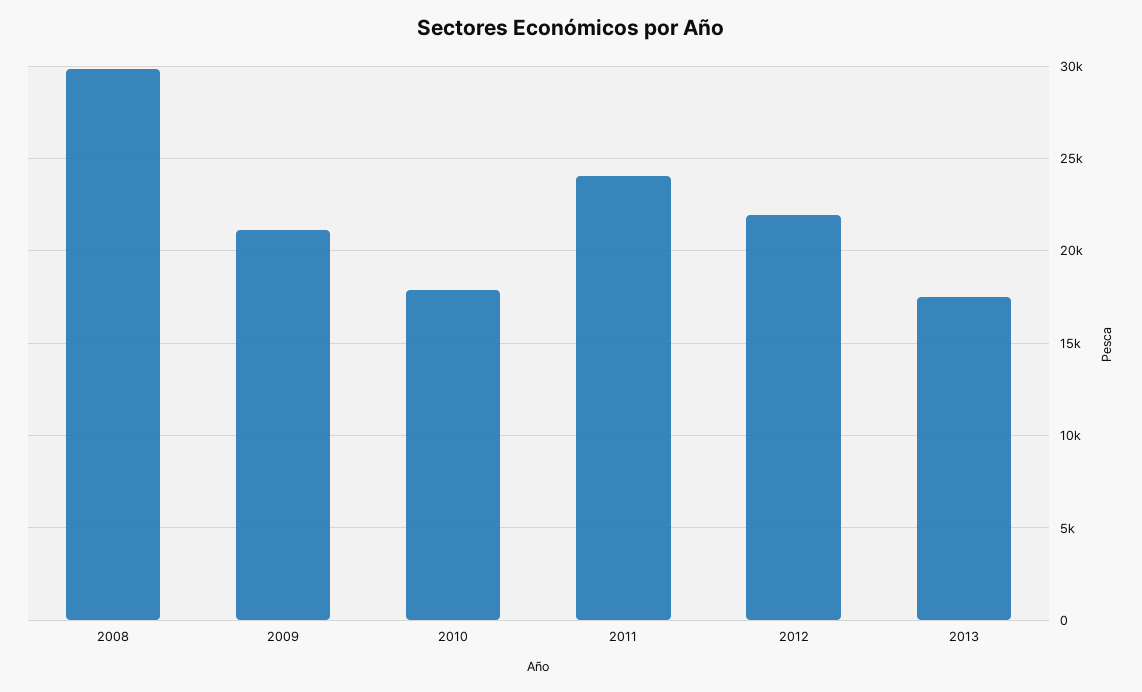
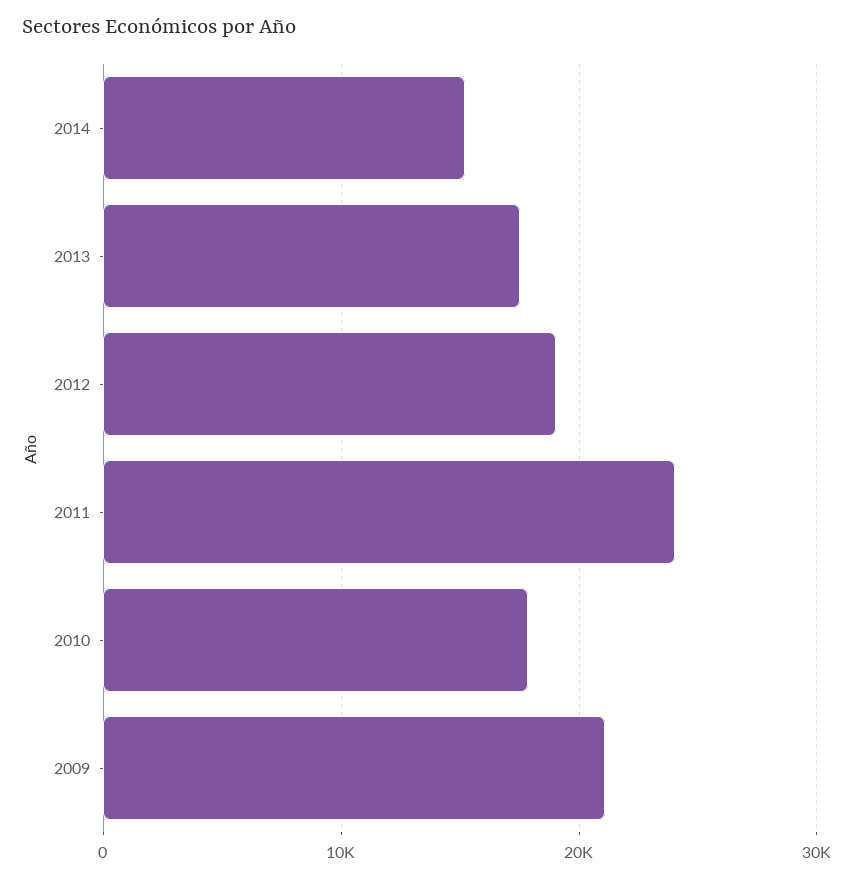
2008: 30000 -> none
2012: 22000 -> 19000
2014: none -> 15000

